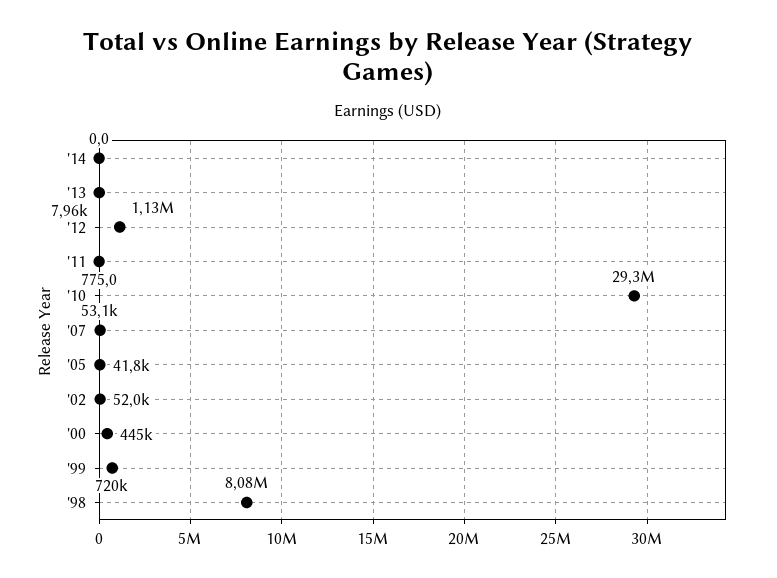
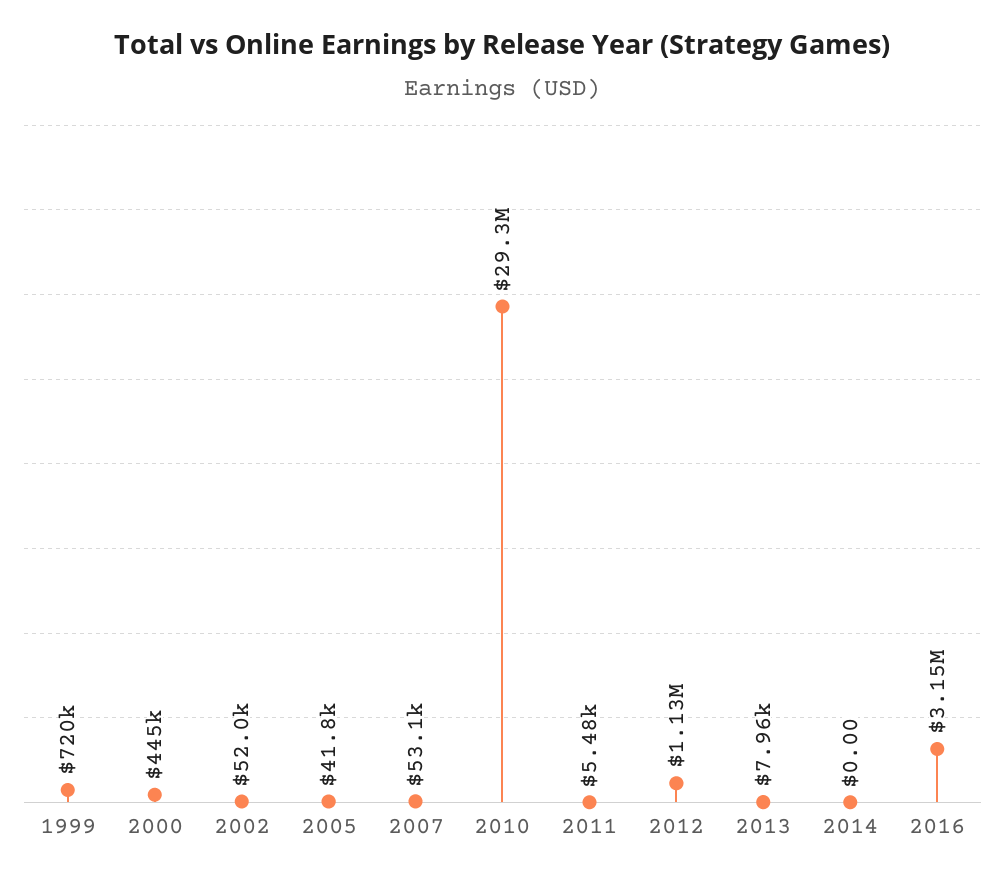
'11: 775 -> 5480
'98: 8080000 -> none
2016: none -> 3150000

